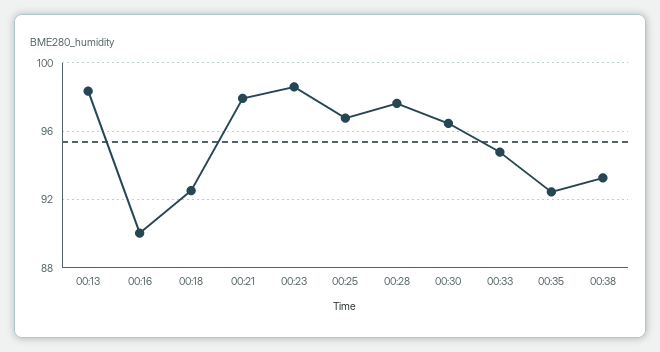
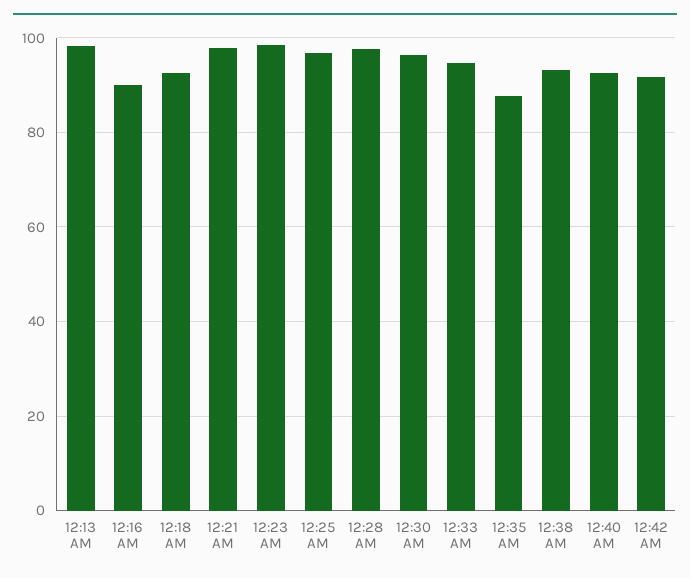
00:35: 92.5 -> 88
12:40 AM: none -> 92
12:42 AM: none -> 92

